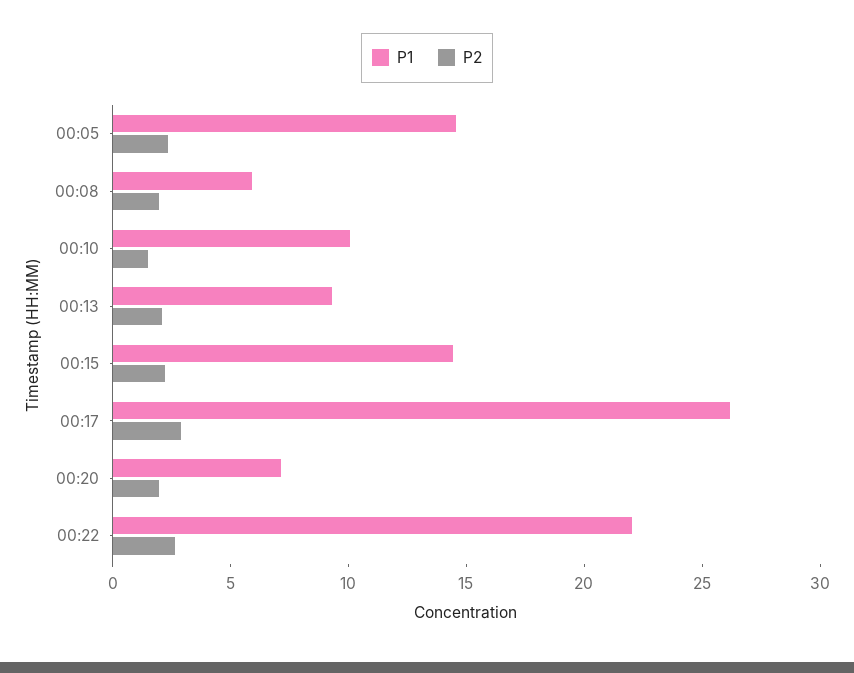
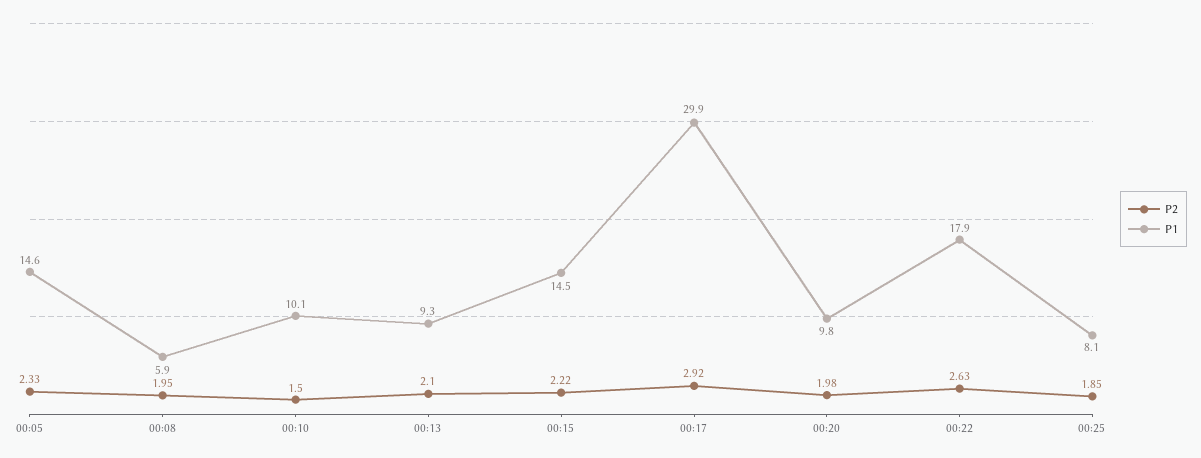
P1, 00:17: 26 -> 29.9
P1, 00:20: 7 -> 9.8
P1, 00:22: 22 -> 17.9
P2, 00:25: none -> 1.85
P1, 00:25: none -> 8.1

